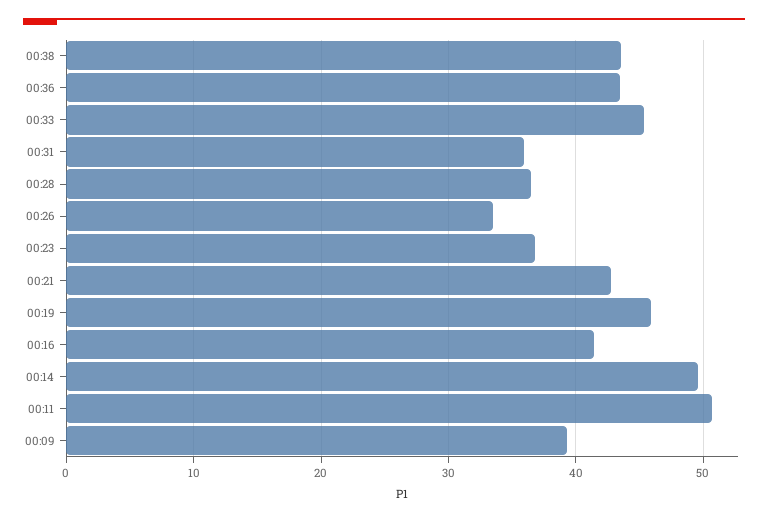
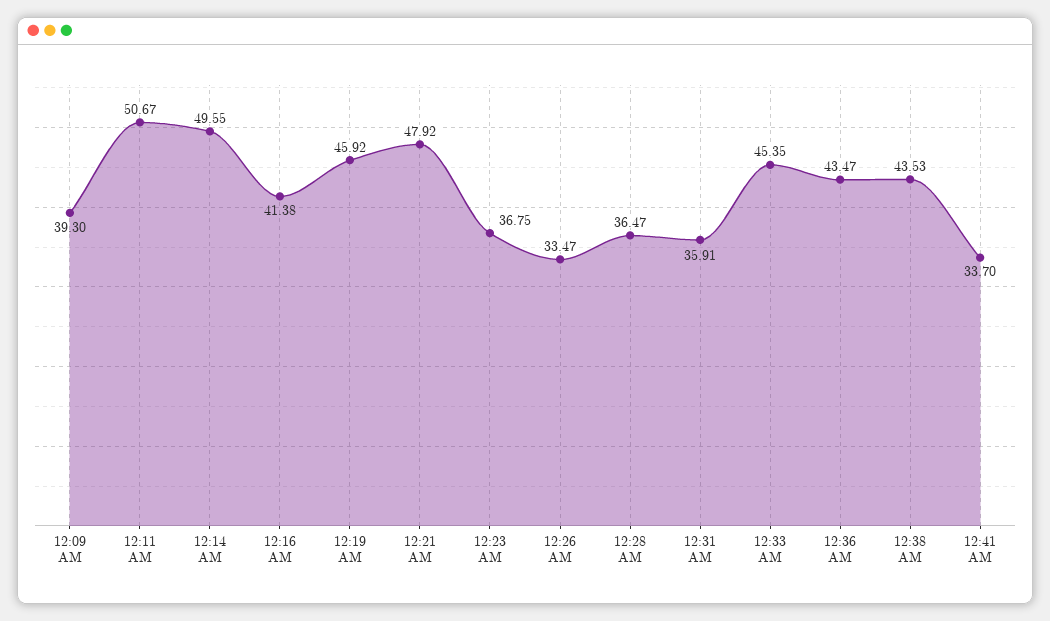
00:21: 43 -> 47.92
12:41 AM: none -> 33.7

